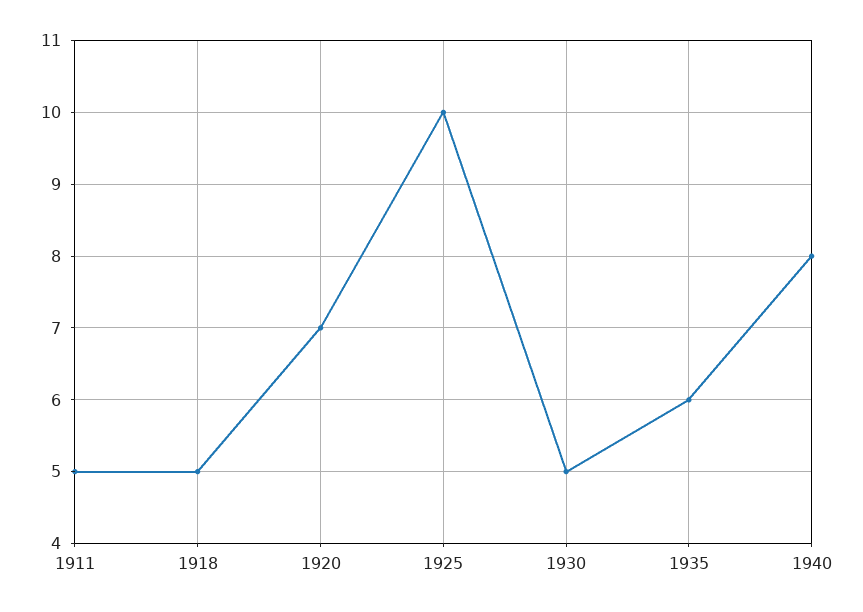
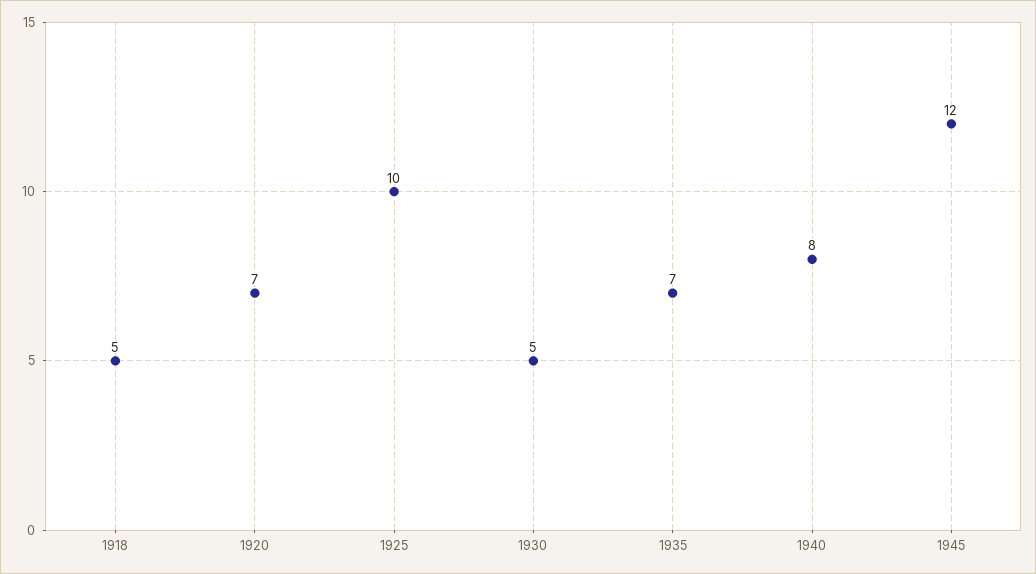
1911: 5 -> none
1935: 6 -> 7
1945: none -> 12

